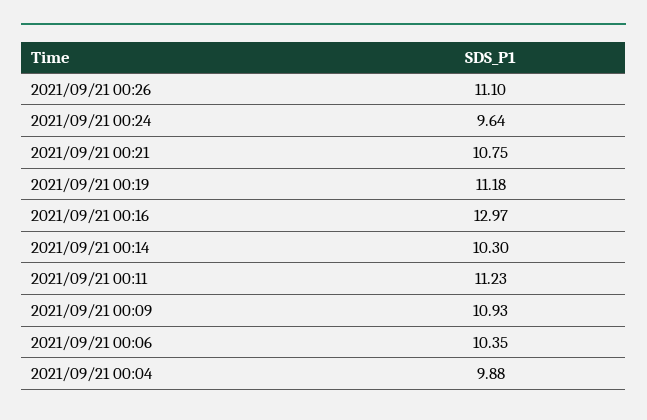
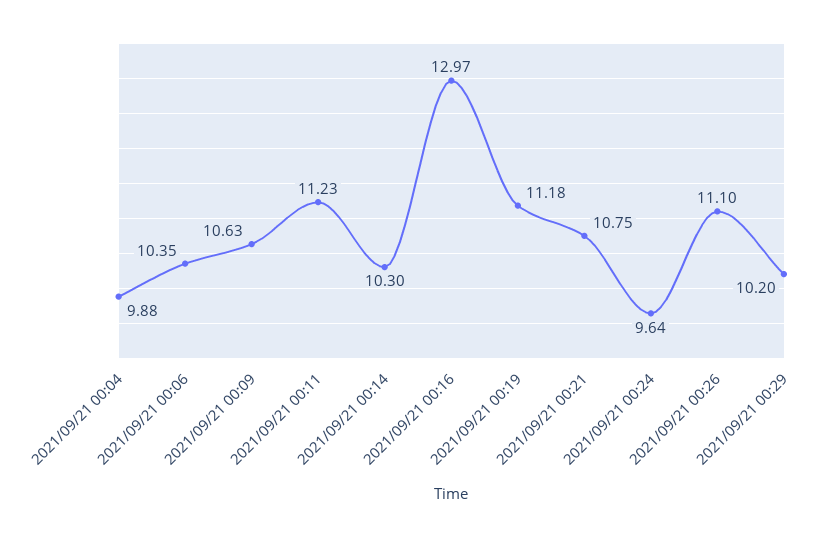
2021/09/21 00:09: 10.93 -> 10.63
2021/09/21 00:29: none -> 10.2

